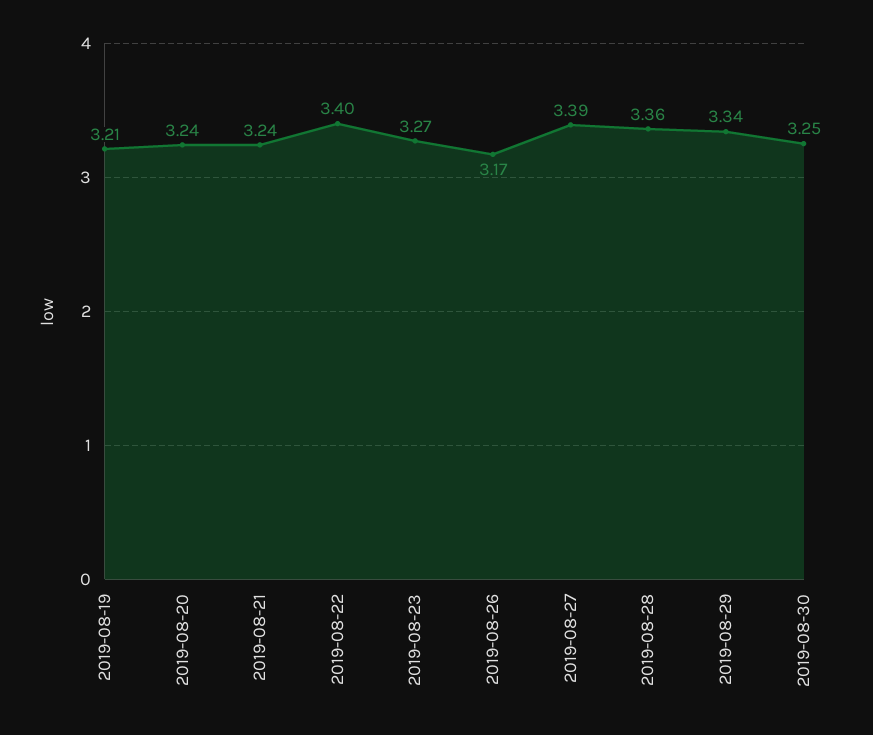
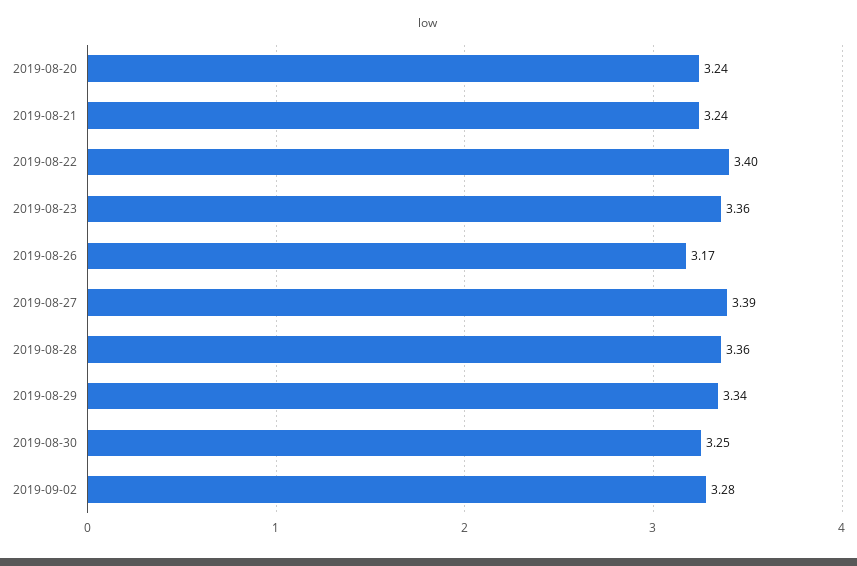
2019-08-19: 3.21 -> none
2019-08-23: 3.27 -> 3.36
2019-09-02: none -> 3.28

